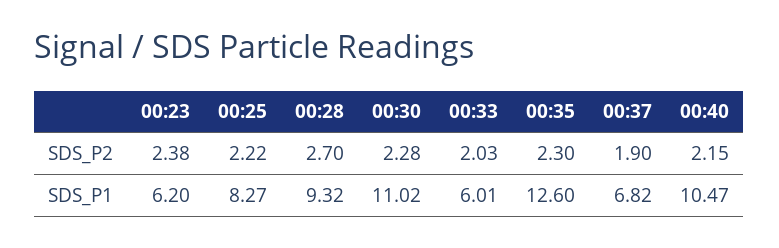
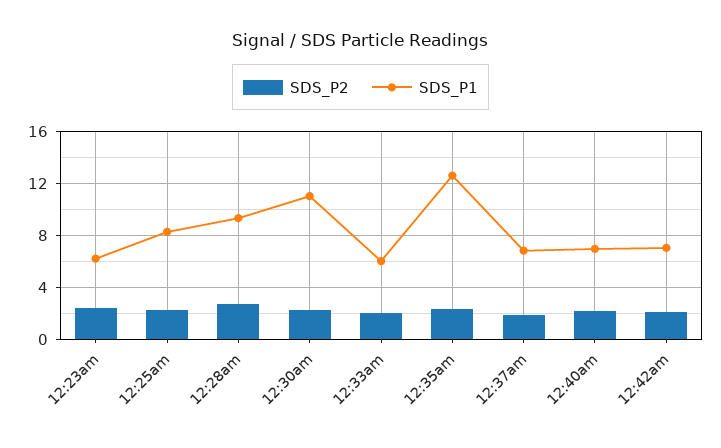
SDS_P1, 00:40: 10.47 -> 7
SDS_P2, 12:42am: none -> 2
SDS_P1, 12:42am: none -> 7

